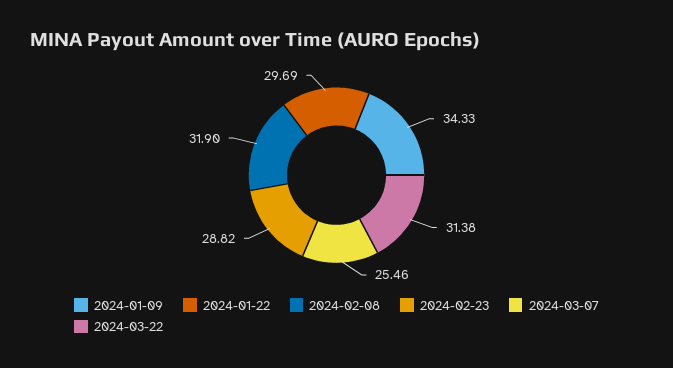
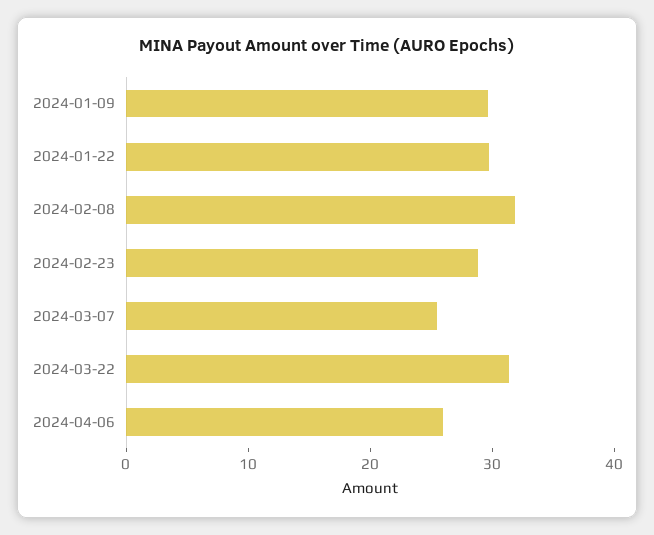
2024-01-09: 34.33 -> 30
2024-04-06: none -> 26

